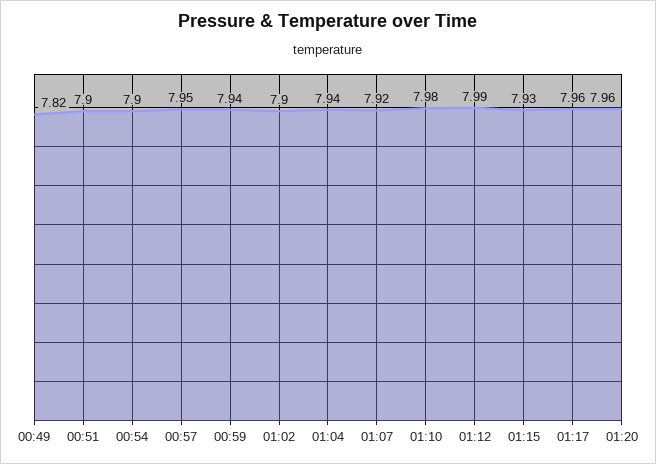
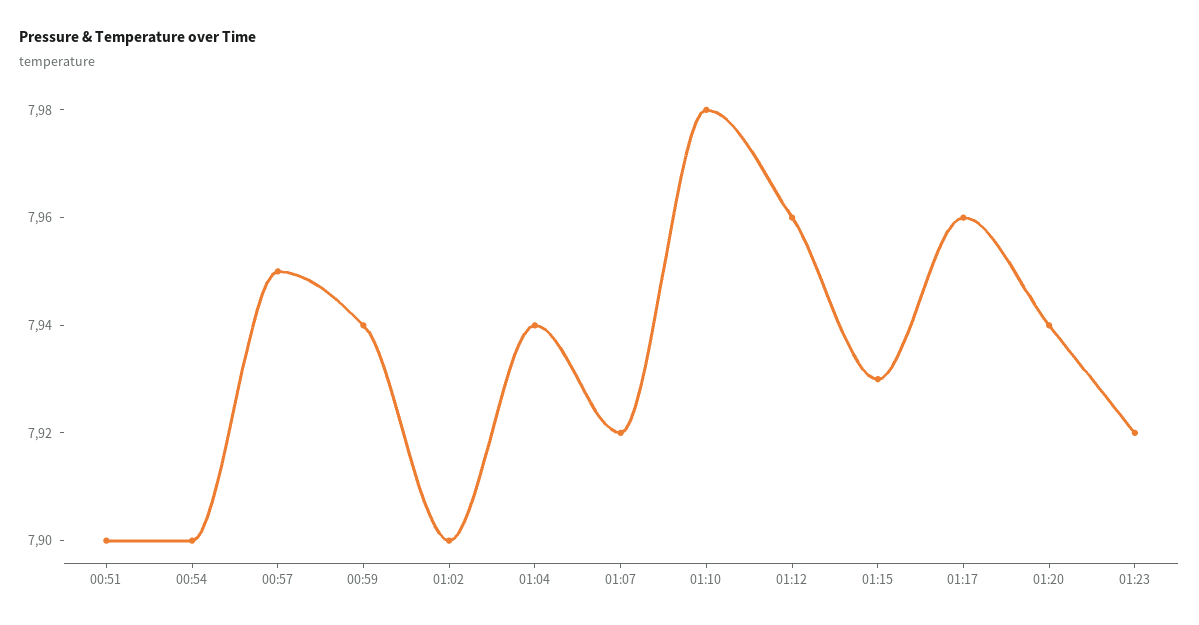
00:49: 7.82 -> none
01:12: 7.99 -> 7.96
01:20: 7.96 -> 7.94
01:23: none -> 7.92

